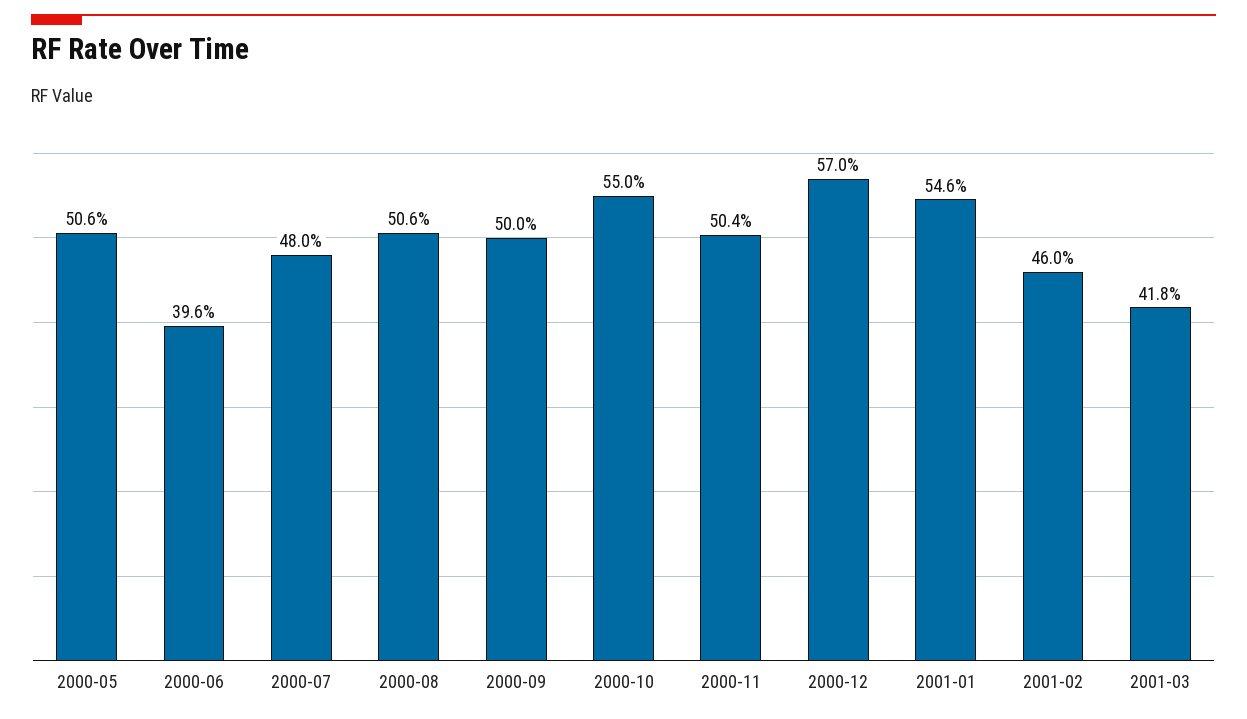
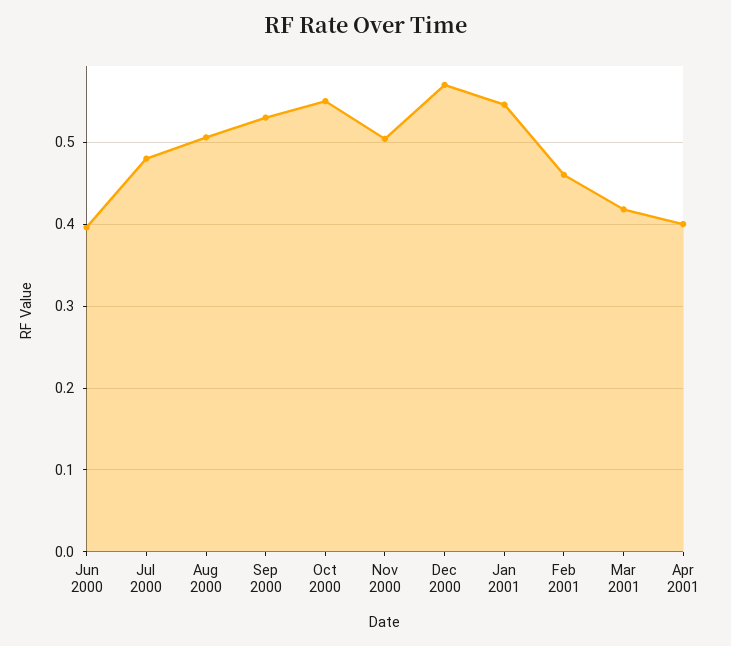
2000-05: 0.506 -> none
2000-09: 0.5 -> 0.53
Apr 2001: none -> 0.4

